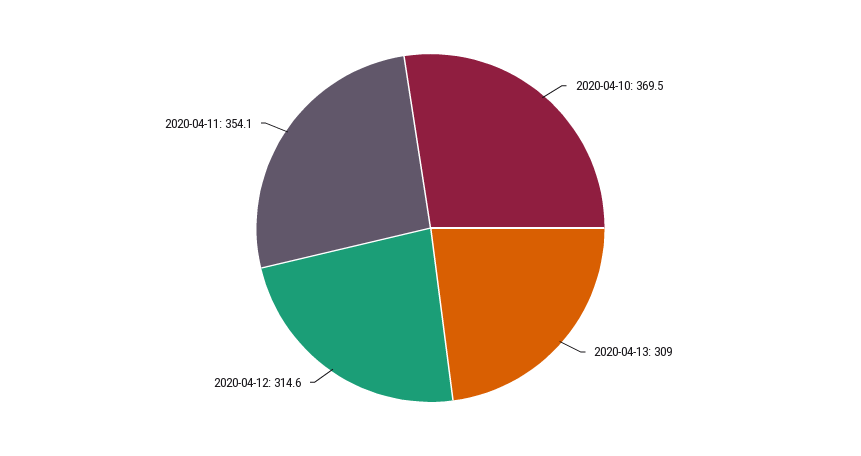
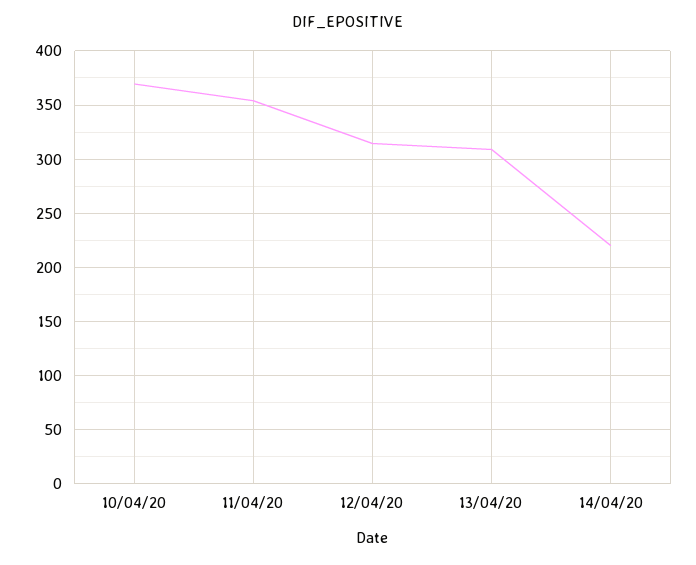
14/04/20: none -> 220

